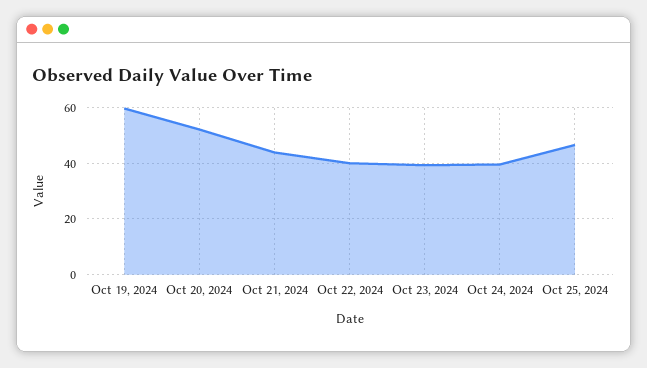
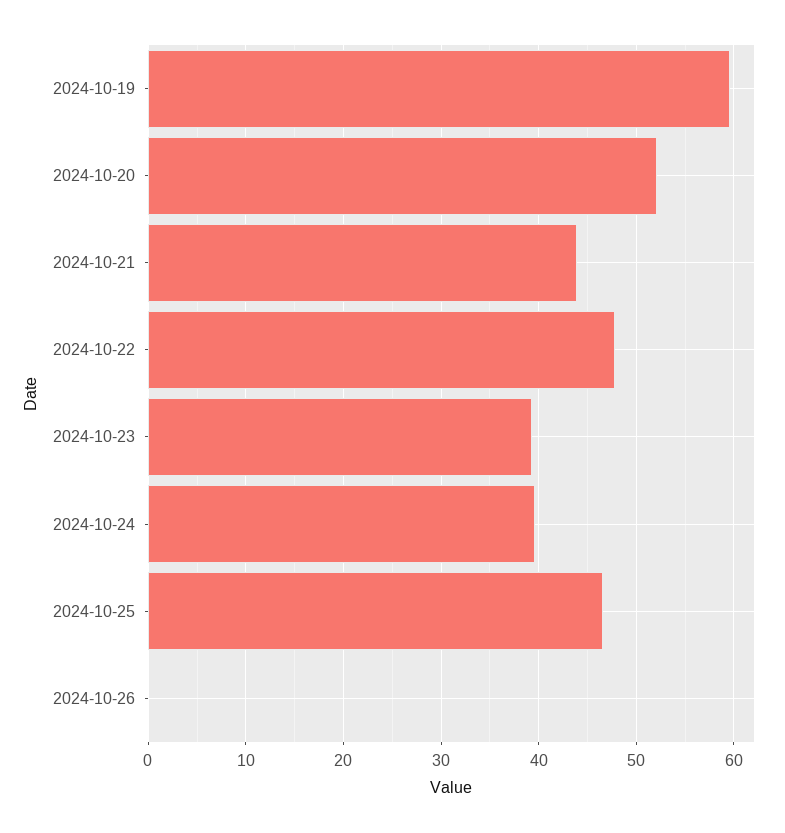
Oct 22, 2024: 40 -> 48
2024-10-26: none -> 0

